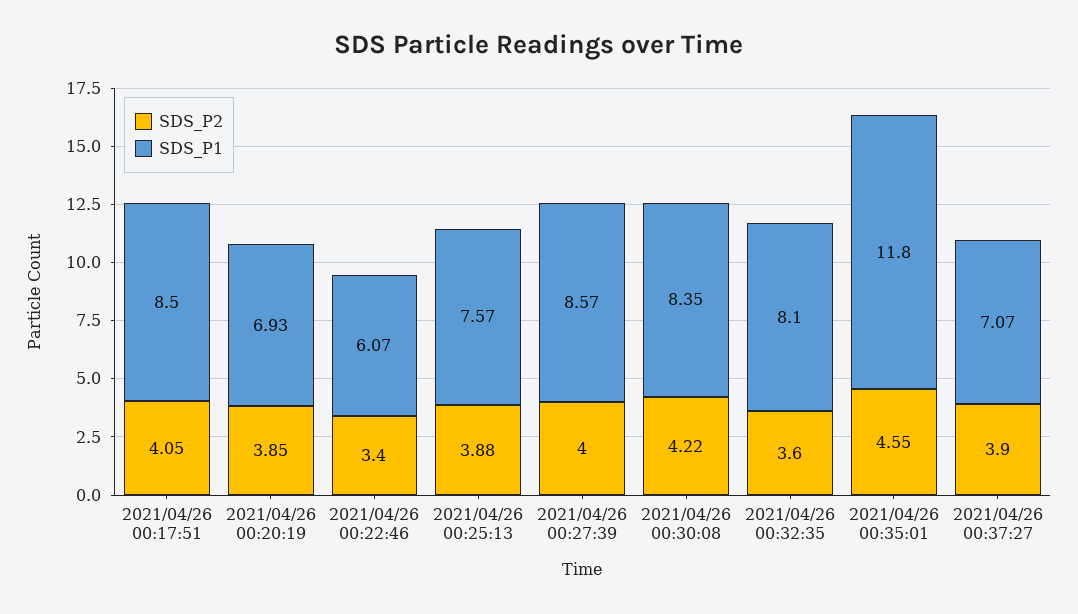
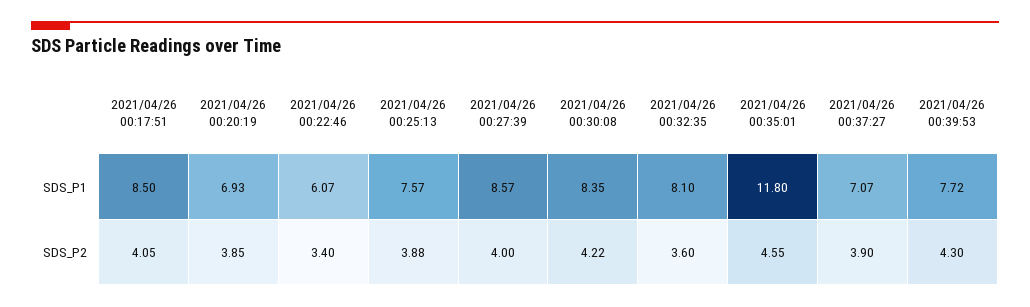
SDS_P1, 2021/04/26 00:39:53: none -> 7.72
SDS_P2, 2021/04/26 00:39:53: none -> 4.3

